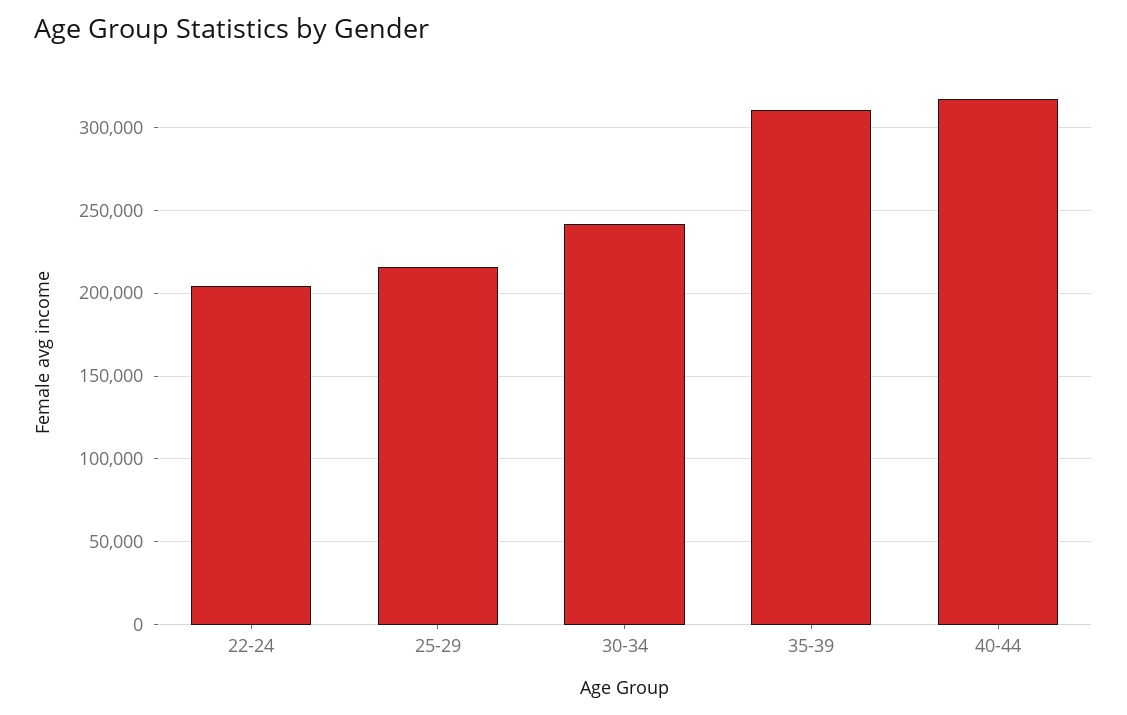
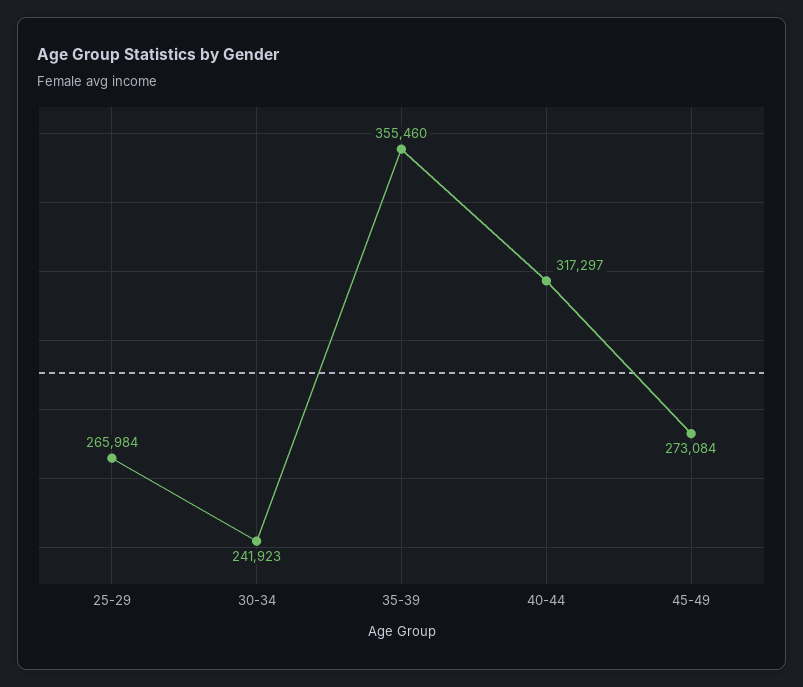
22-24: 205000 -> none
25-29: 215000 -> 265984
35-39: 310000 -> 355460
45-49: none -> 273084

